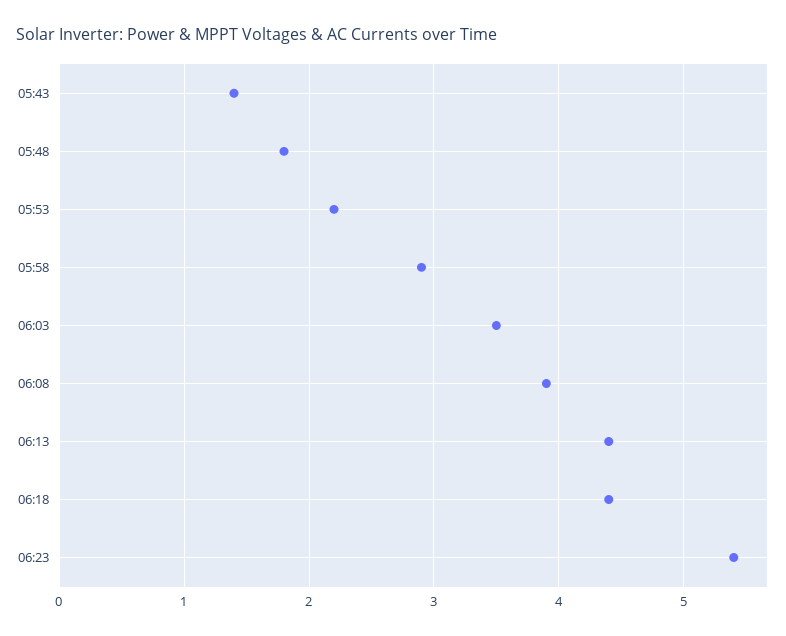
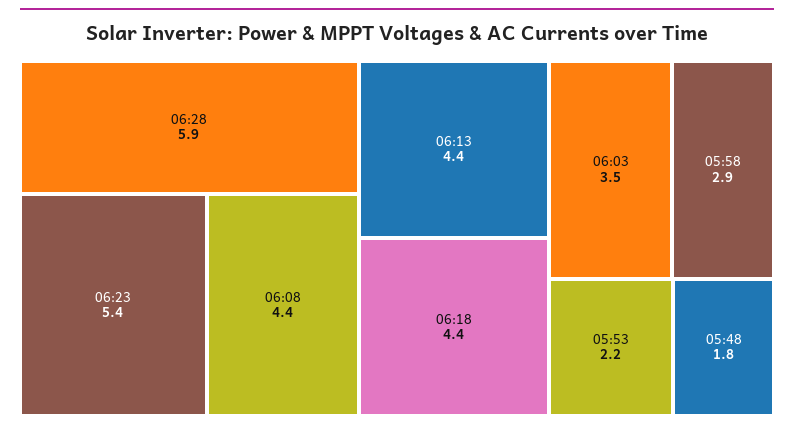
05:43: 1.4 -> none
06:08: 3.9 -> 4.4
06:28: none -> 5.9

